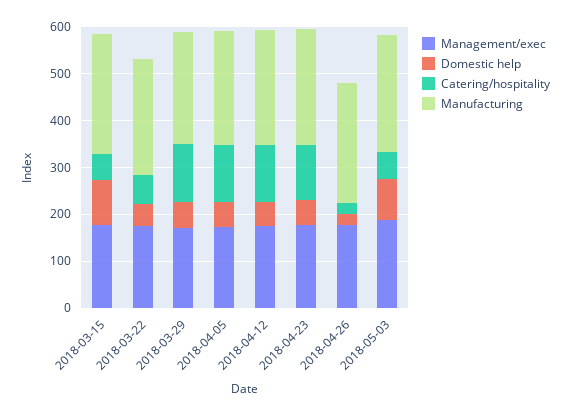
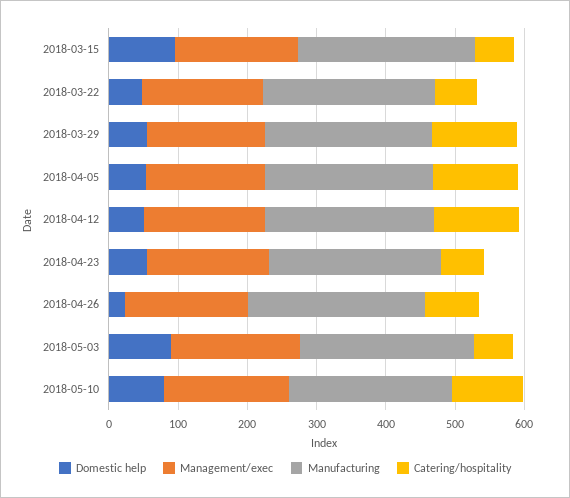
Catering/hospitality, 2018-04-23: 120 -> 60
Catering/hospitality, 2018-04-26: 20 -> 80
Domestic help, 2018-05-10: none -> 80
Management/exec, 2018-05-10: none -> 180
Manufacturing, 2018-05-10: none -> 240
Catering/hospitality, 2018-05-10: none -> 100

